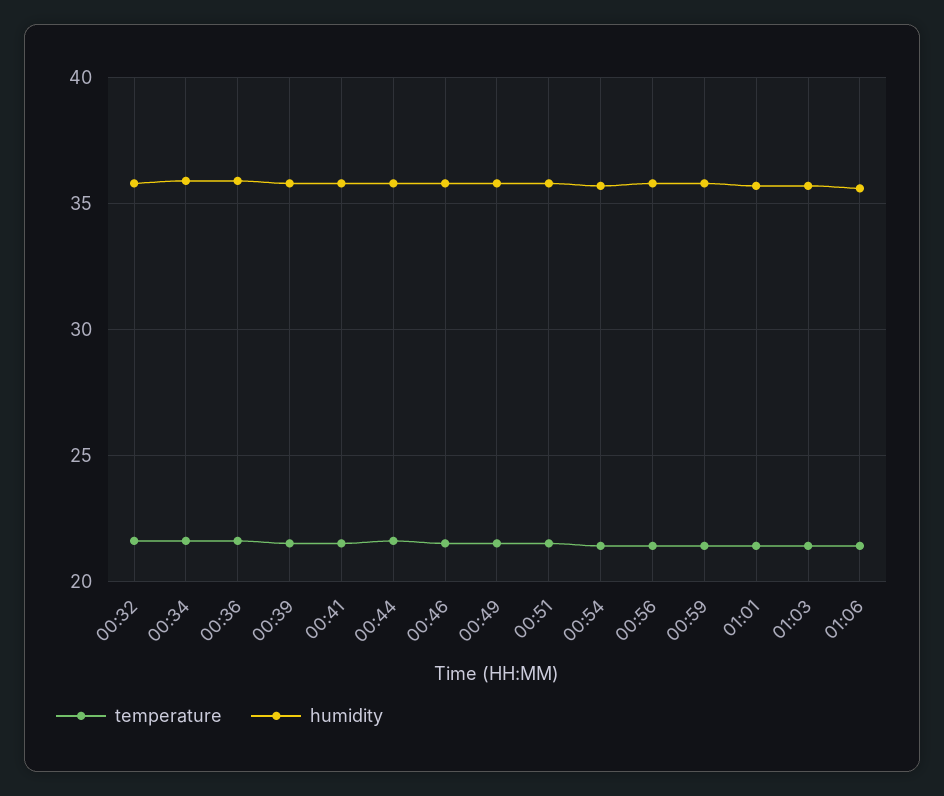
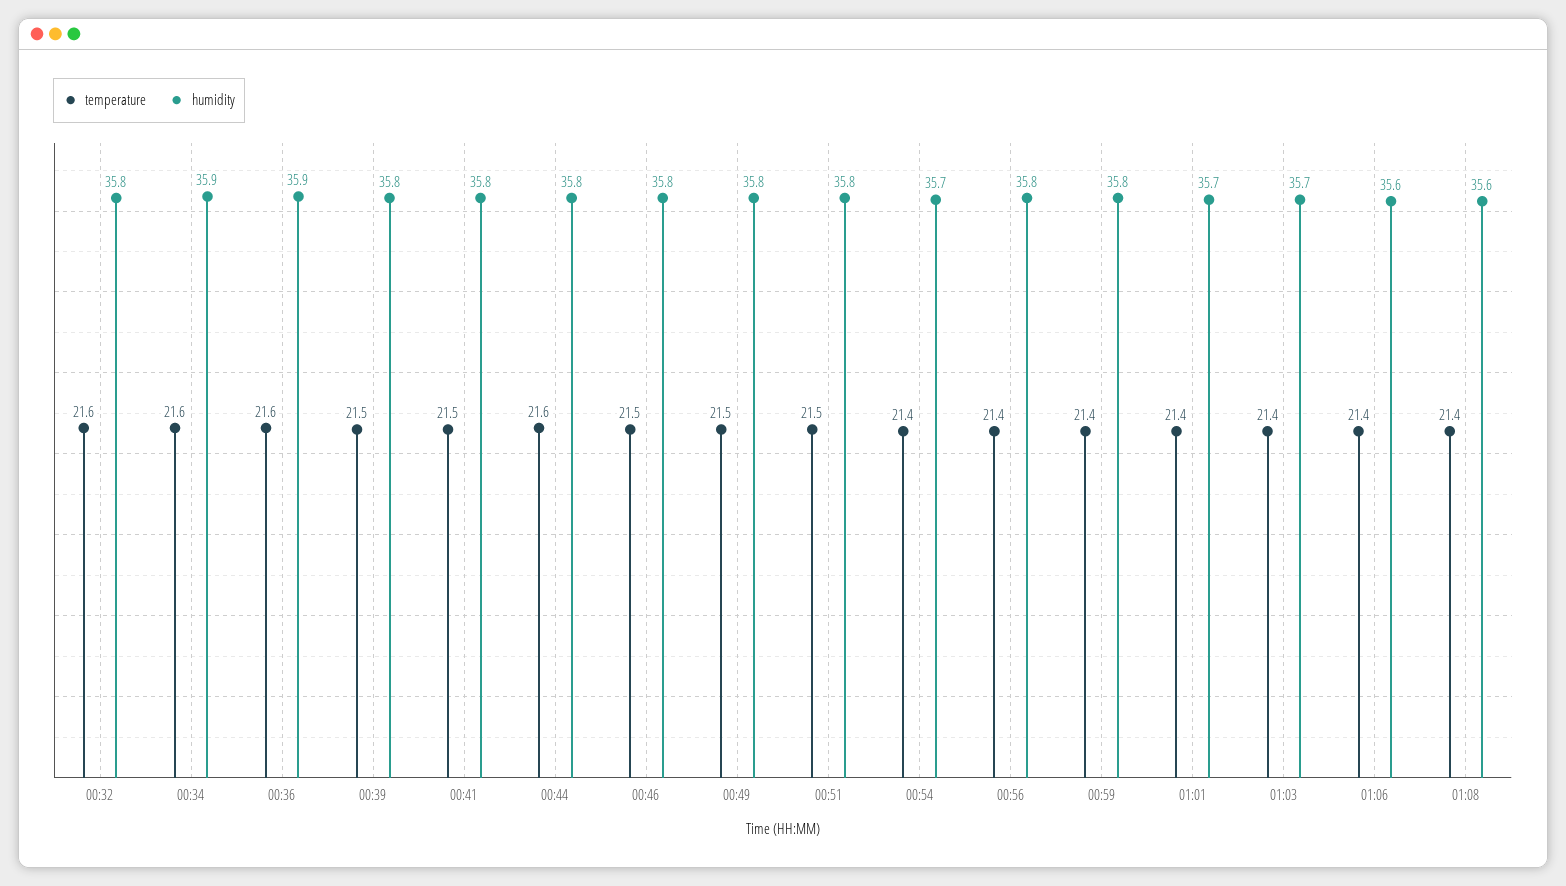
temperature, 01:08: none -> 21.4
humidity, 01:08: none -> 35.6

